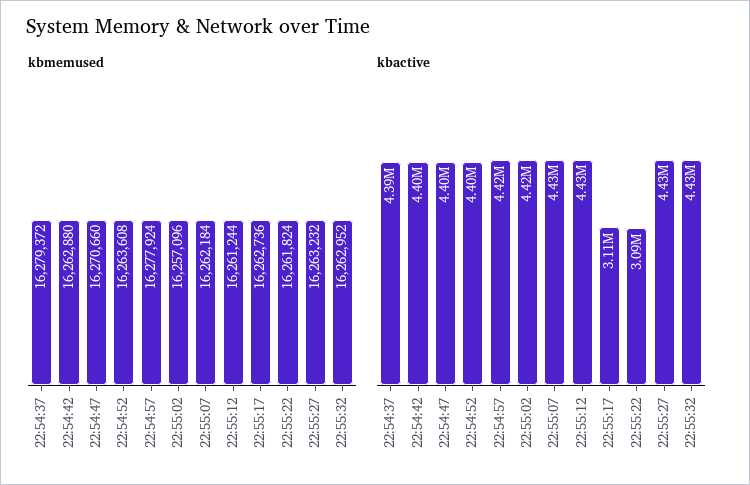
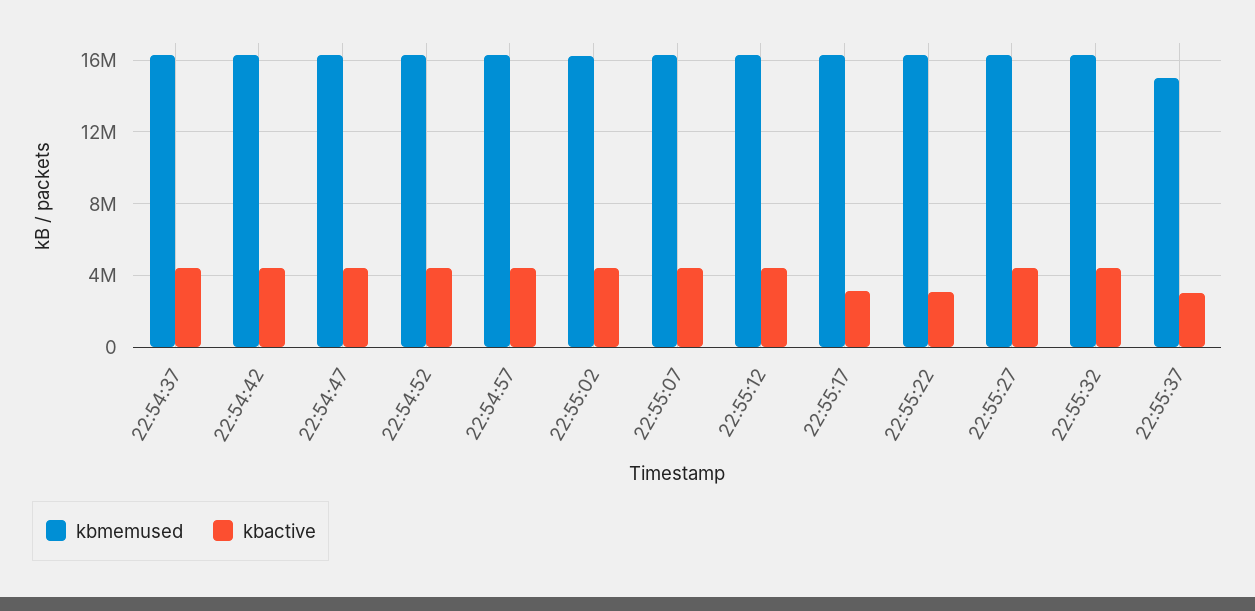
kbmemused, 22:55:37: none -> 15000000
kbactive, 22:55:37: none -> 3000000

